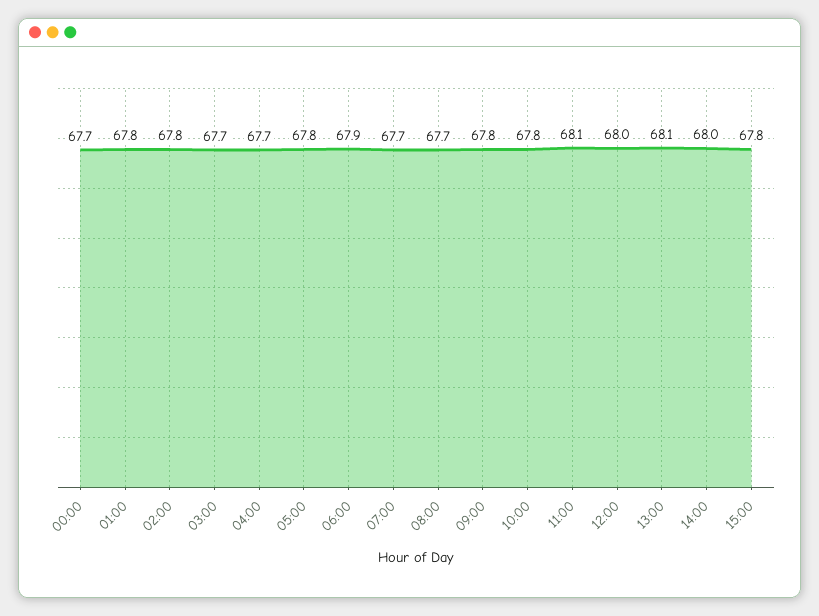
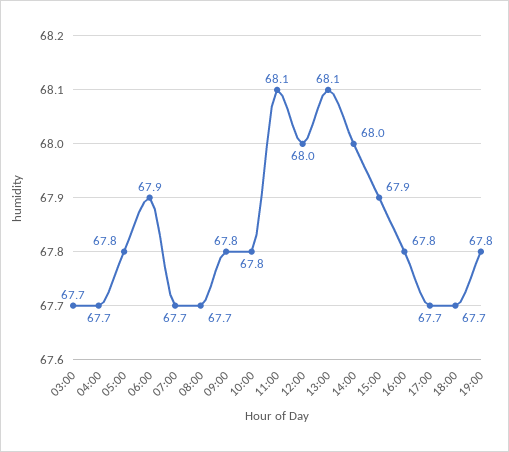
00:00: 67.7 -> none
01:00: 67.8 -> none
02:00: 67.8 -> none
15:00: 67.8 -> 67.9
16:00: none -> 67.8
17:00: none -> 67.7
18:00: none -> 67.7
19:00: none -> 67.8

